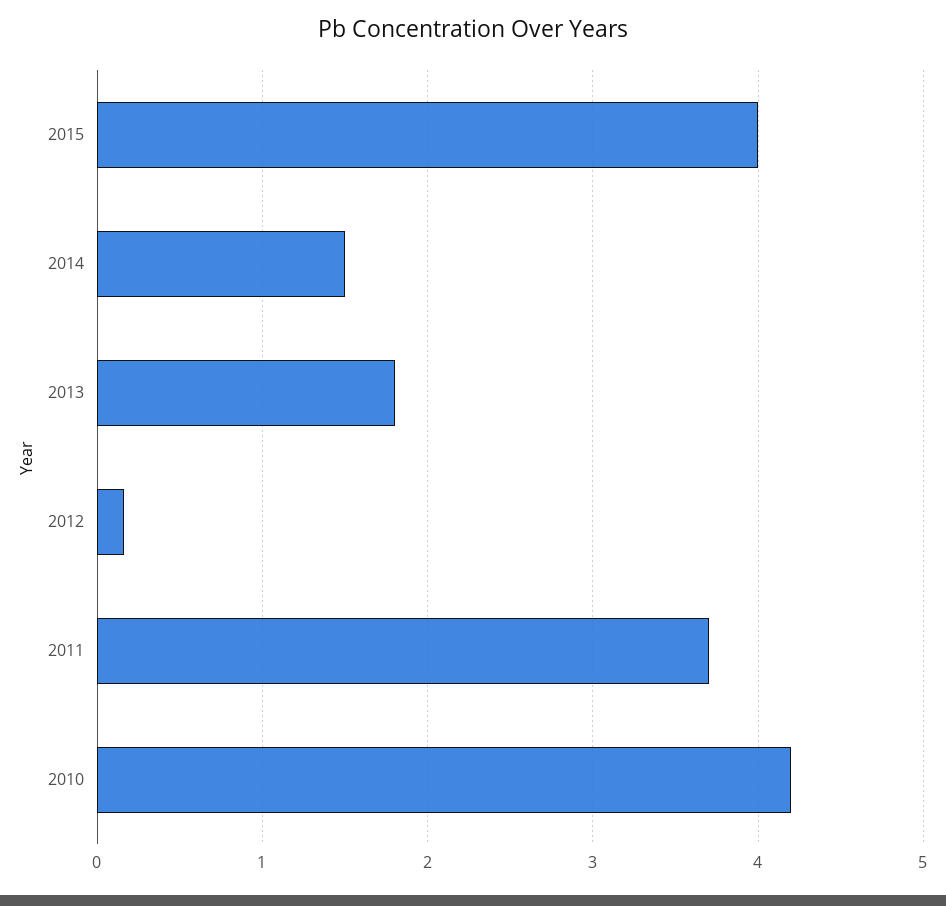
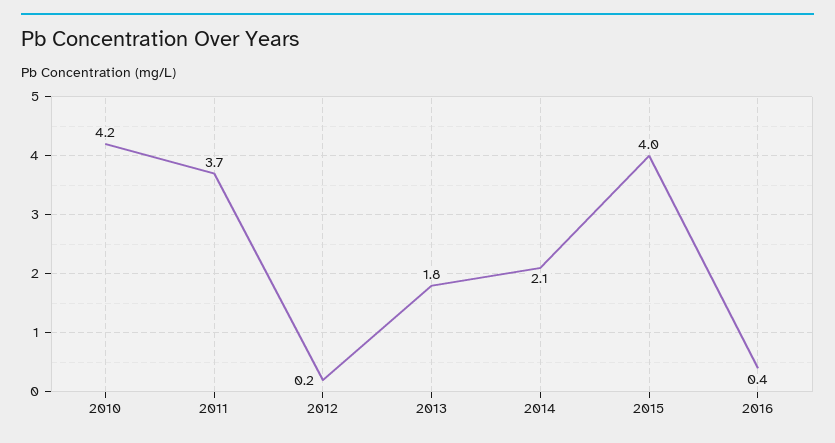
2014: 1.5 -> 2.1
2016: none -> 0.4

